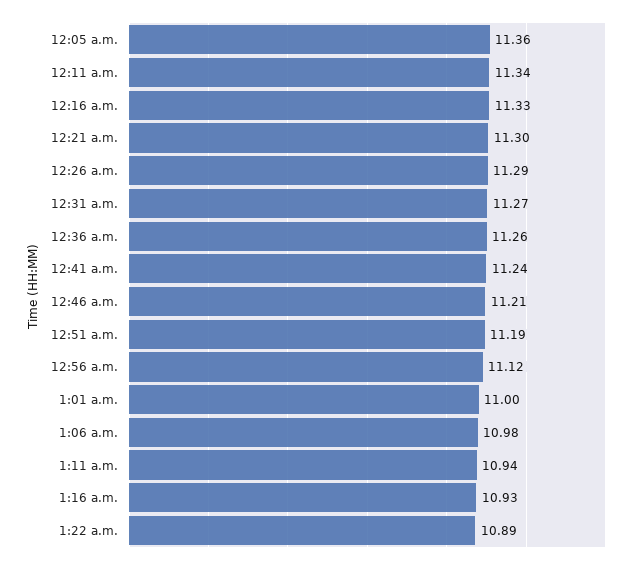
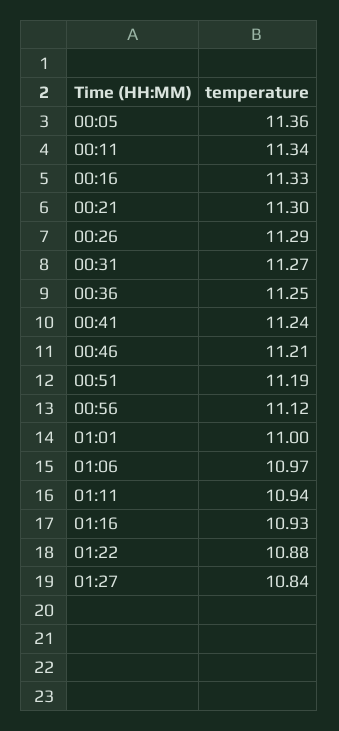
12:36 a.m.: 11.26 -> 11.25
1:06 a.m.: 10.98 -> 10.97
1:22 a.m.: 10.89 -> 10.88
01:27: none -> 10.84

